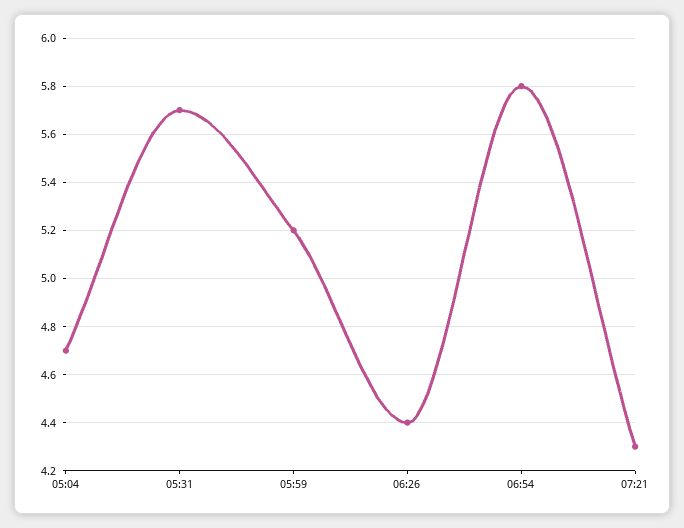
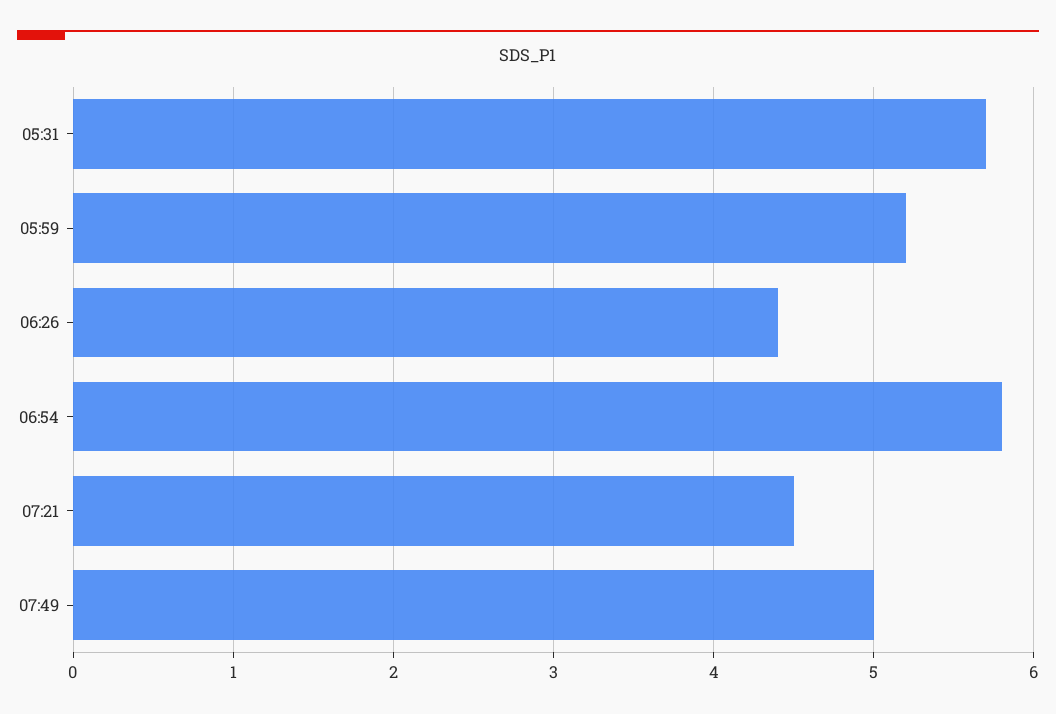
05:04: 4.7 -> none
07:21: 4.3 -> 4.5
07:49: none -> 5

